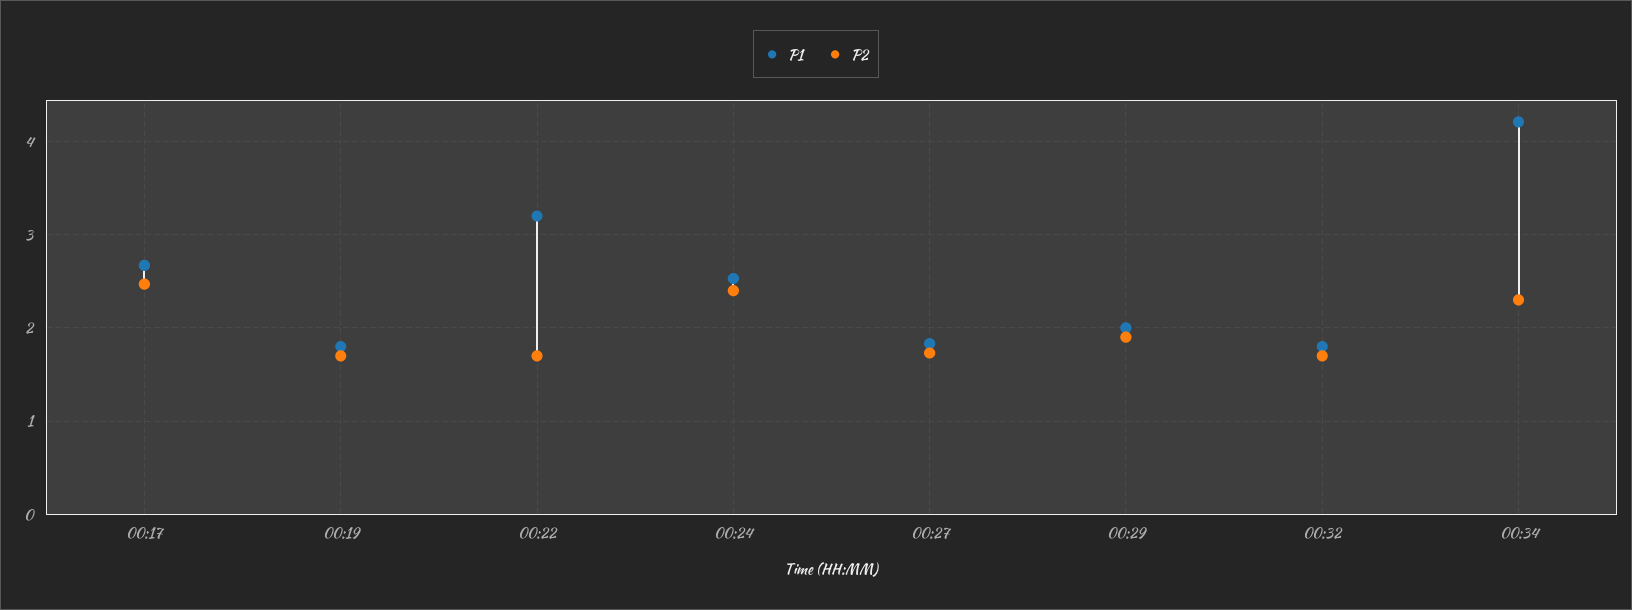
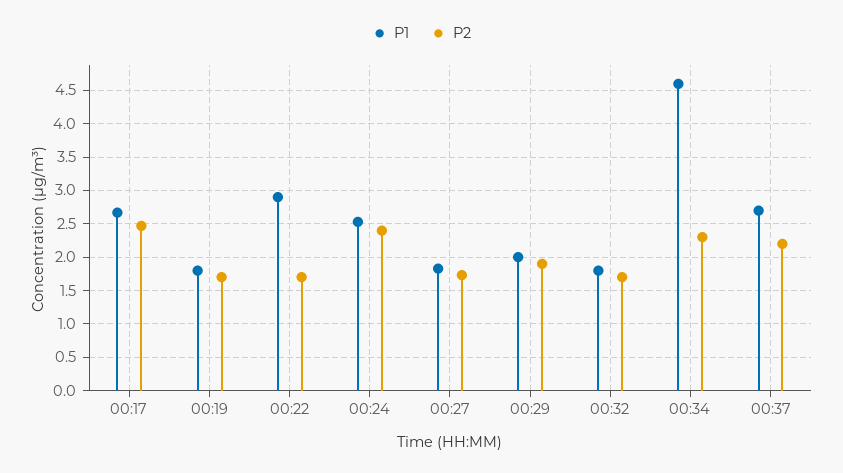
P1, 00:22: 3.2 -> 2.9
P1, 00:34: 4.2 -> 4.6
P1, 00:37: none -> 2.7
P2, 00:37: none -> 2.2

